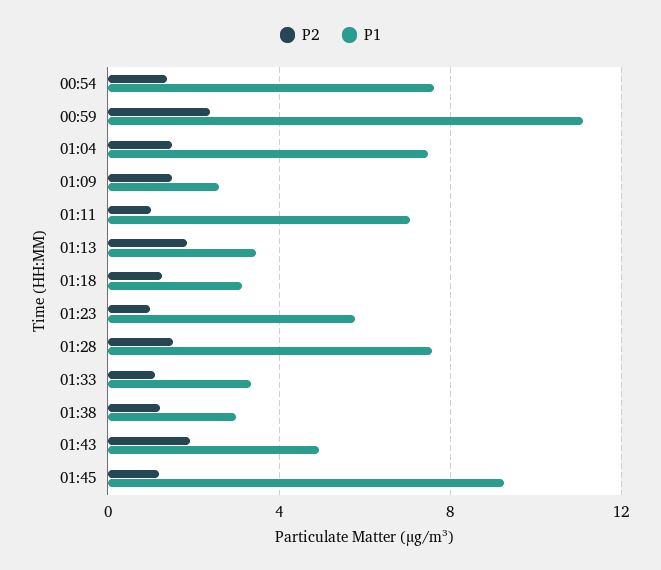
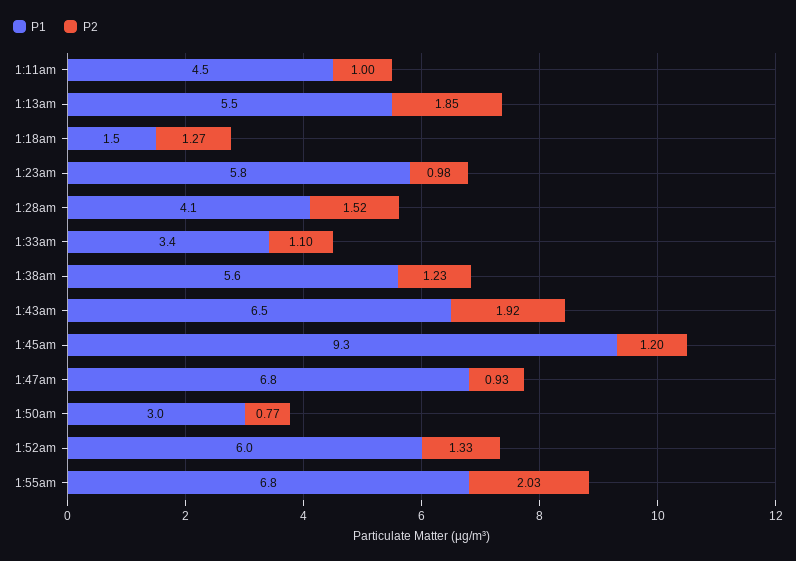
P2, 00:54: 1.5 -> none
P1, 00:54: 7.5 -> none
P2, 00:59: 2.5 -> none
P1, 00:59: 11 -> none
P2, 01:04: 1.5 -> none
P1, 01:04: 7.5 -> none
P2, 01:09: 1.5 -> none
P1, 01:09: 2.5 -> none
P1, 01:11: 7 -> 4.5
P1, 01:13: 3.5 -> 5.5
P1, 01:18: 3 -> 1.5
P1, 01:28: 7.5 -> 4.1
P1, 01:38: 3 -> 5.6
P1, 01:43: 5 -> 6.5
P1, 1:47am: none -> 6.8
P2, 1:47am: none -> 0.93
P1, 1:50am: none -> 3
P2, 1:50am: none -> 0.77
P1, 1:52am: none -> 6
P2, 1:52am: none -> 1.33
P1, 1:55am: none -> 6.8
P2, 1:55am: none -> 2.03

